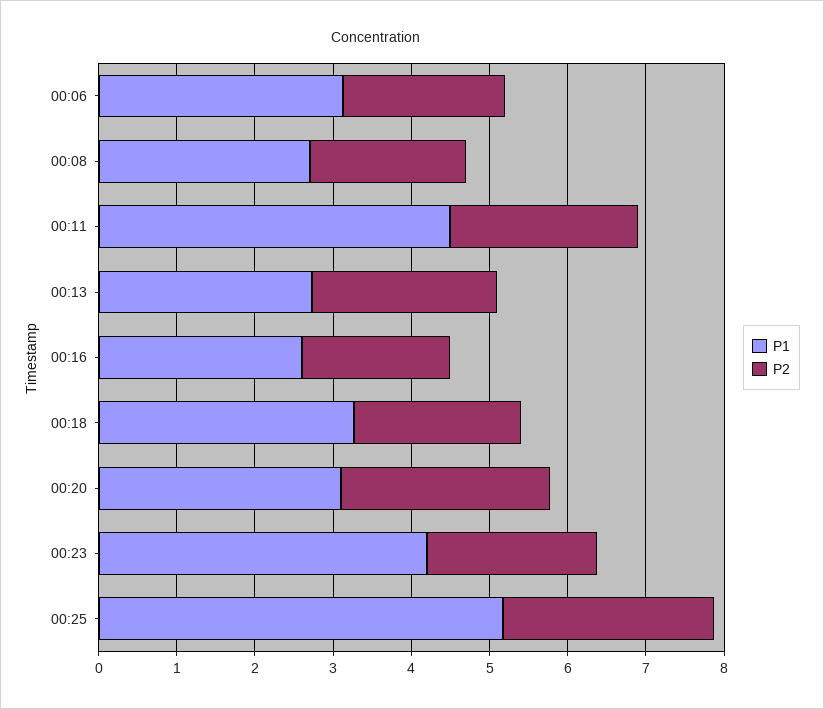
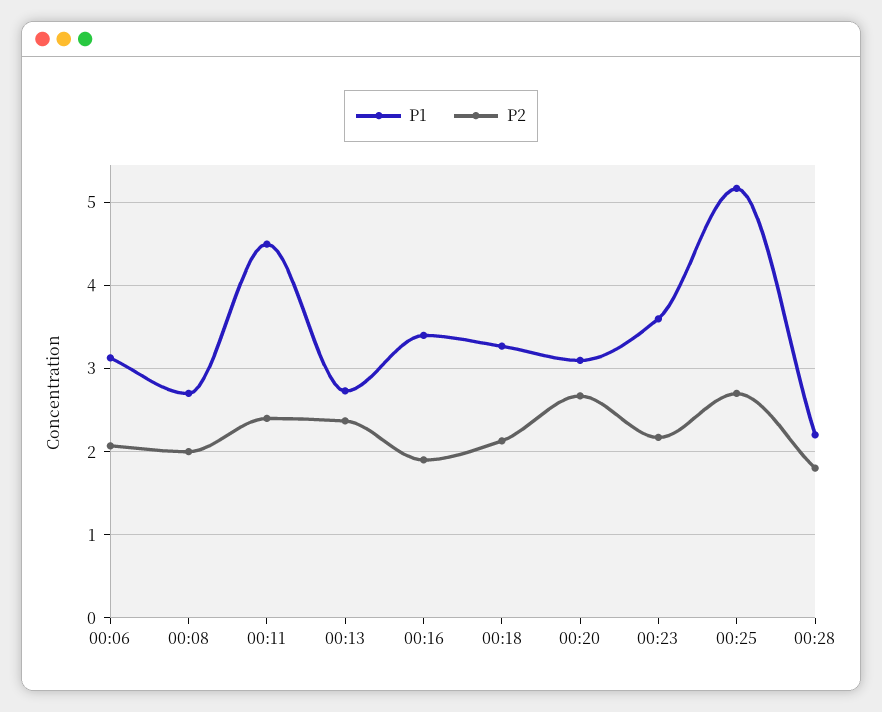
P1, 00:16: 2.6 -> 3.4
P1, 00:23: 4.2 -> 3.6
P1, 00:28: none -> 2.2
P2, 00:28: none -> 1.8

